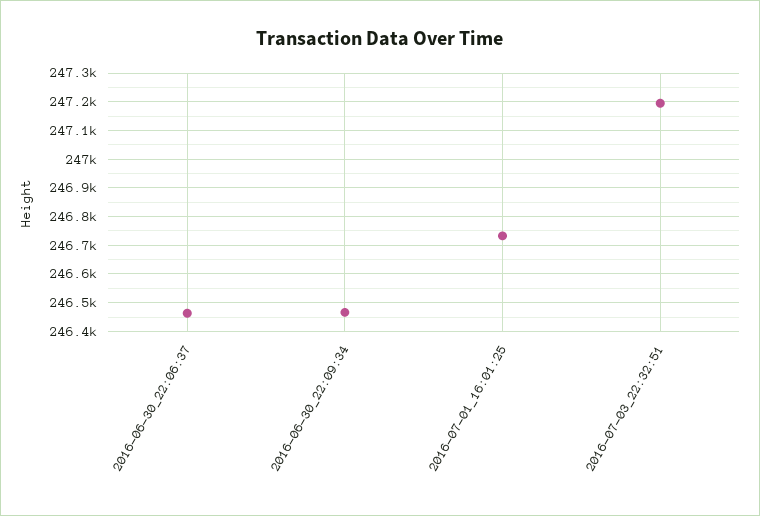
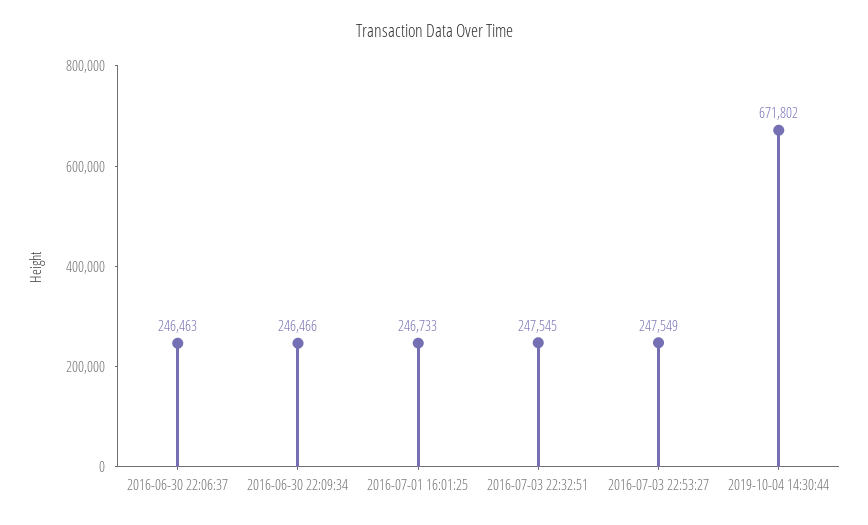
2016-07-03_22:32:51: 247200 -> 247545
2016-07-03 22:53:27: none -> 247549
2019-10-04 14:30:44: none -> 671802

